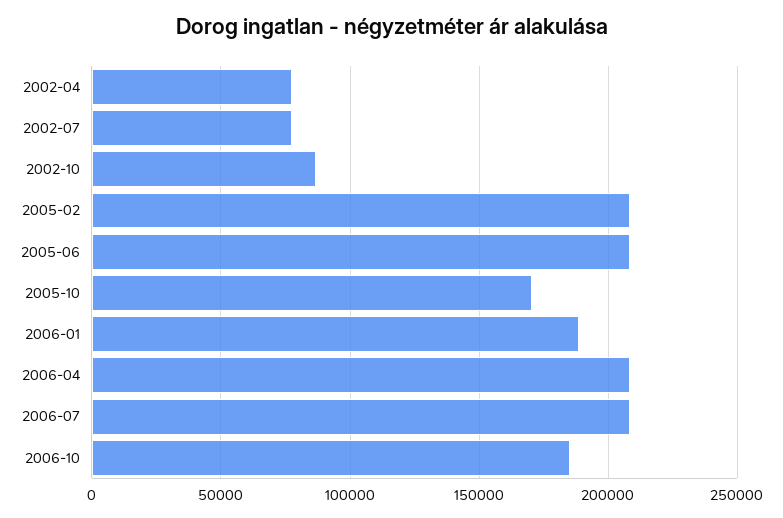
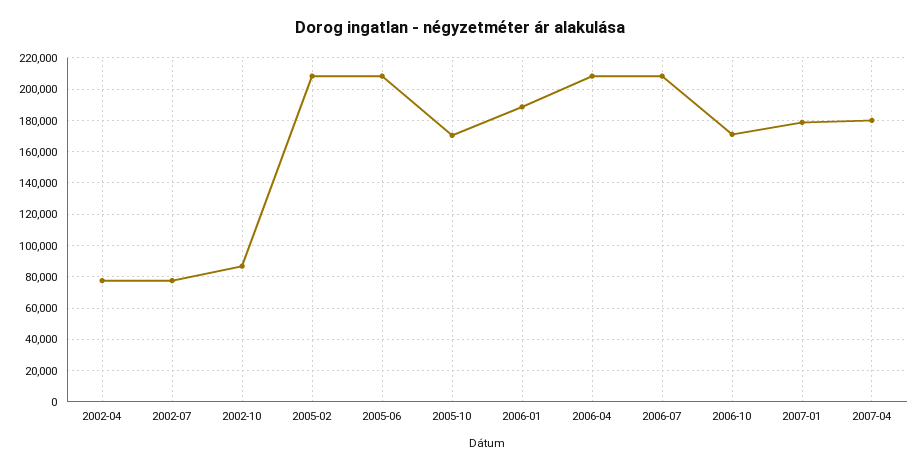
2006-10: 185000 -> 170000
2007-01: none -> 180000
2007-04: none -> 180000

